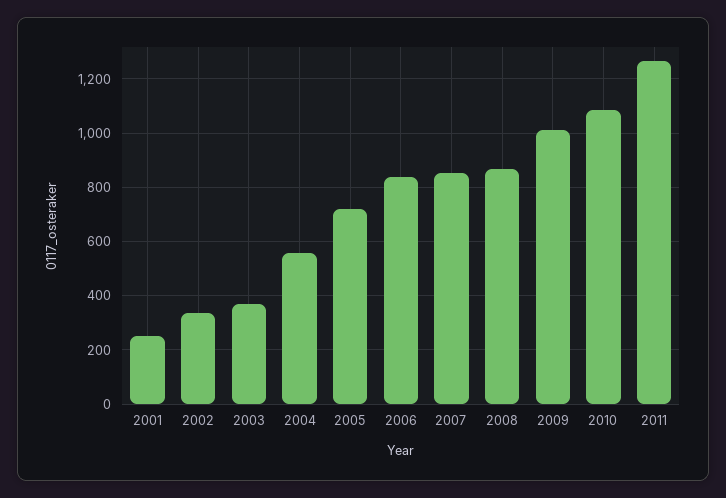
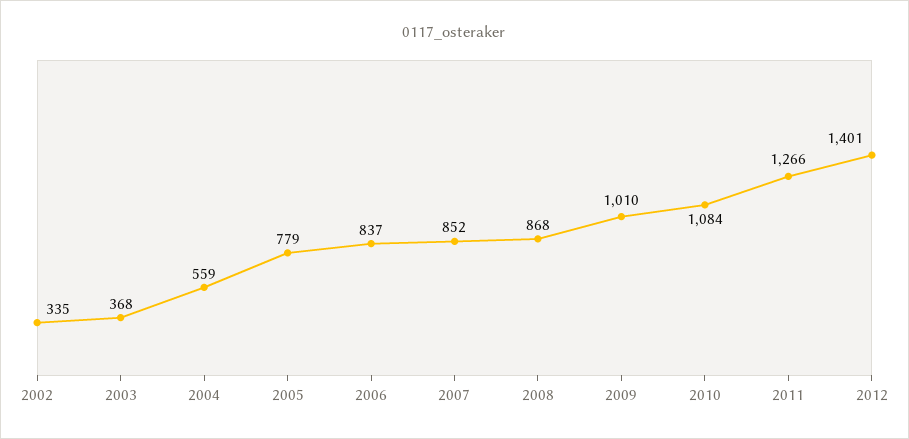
2001: 250 -> none
2005: 725 -> 779
2012: none -> 1401

